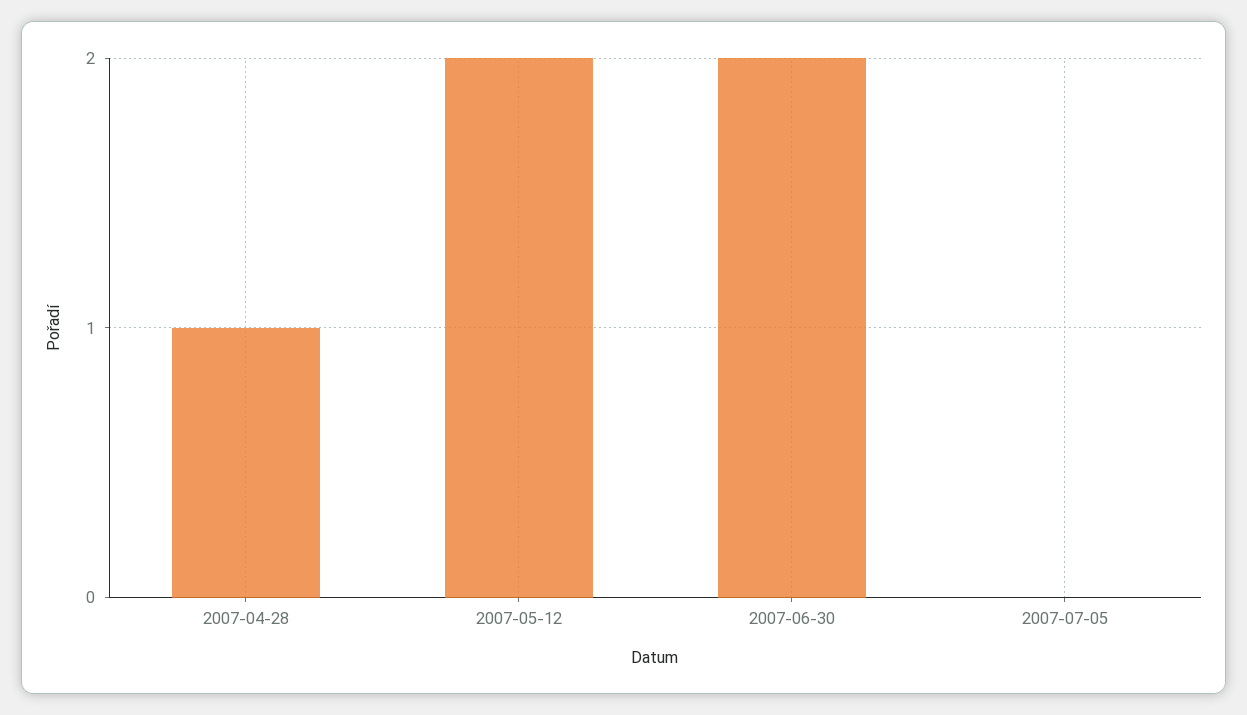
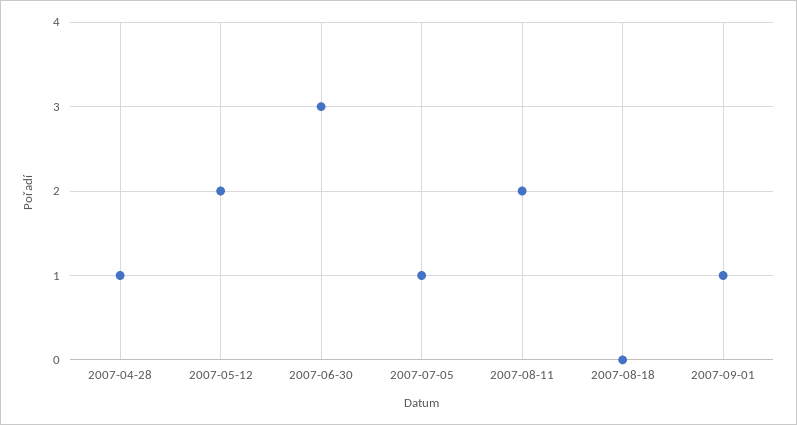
2007-06-30: 2 -> 3
2007-07-05: 0 -> 1
2007-08-11: none -> 2
2007-08-18: none -> 0
2007-09-01: none -> 1

